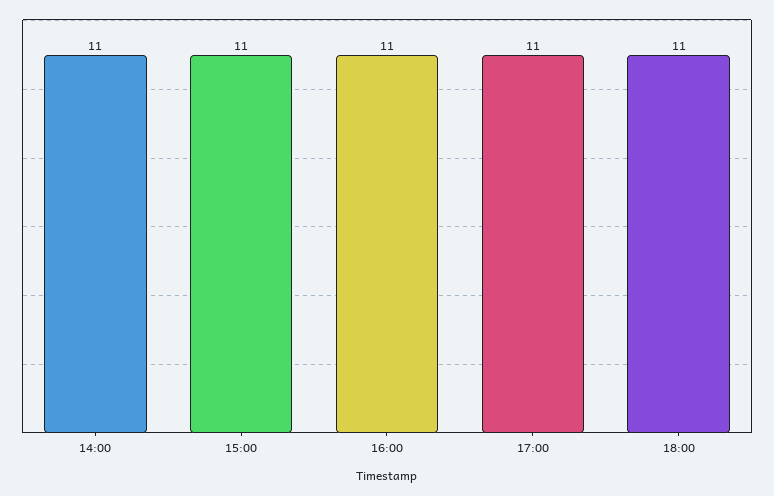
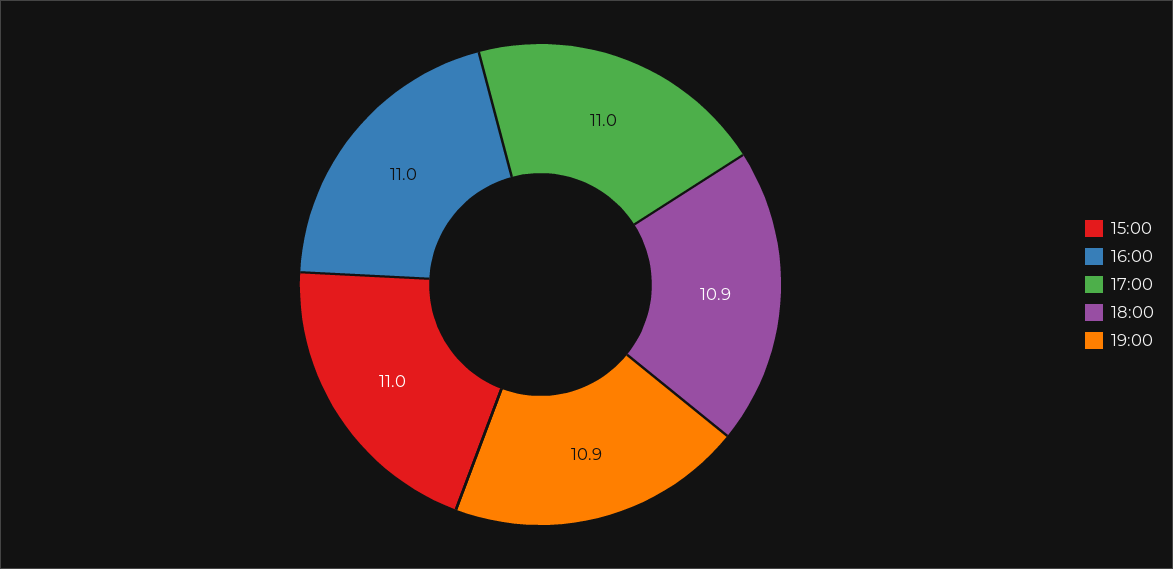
14:00: 11 -> none
18:00: 11 -> 10.9
19:00: none -> 10.9

